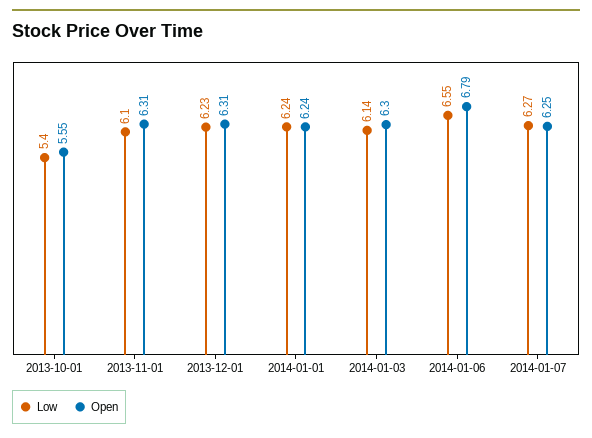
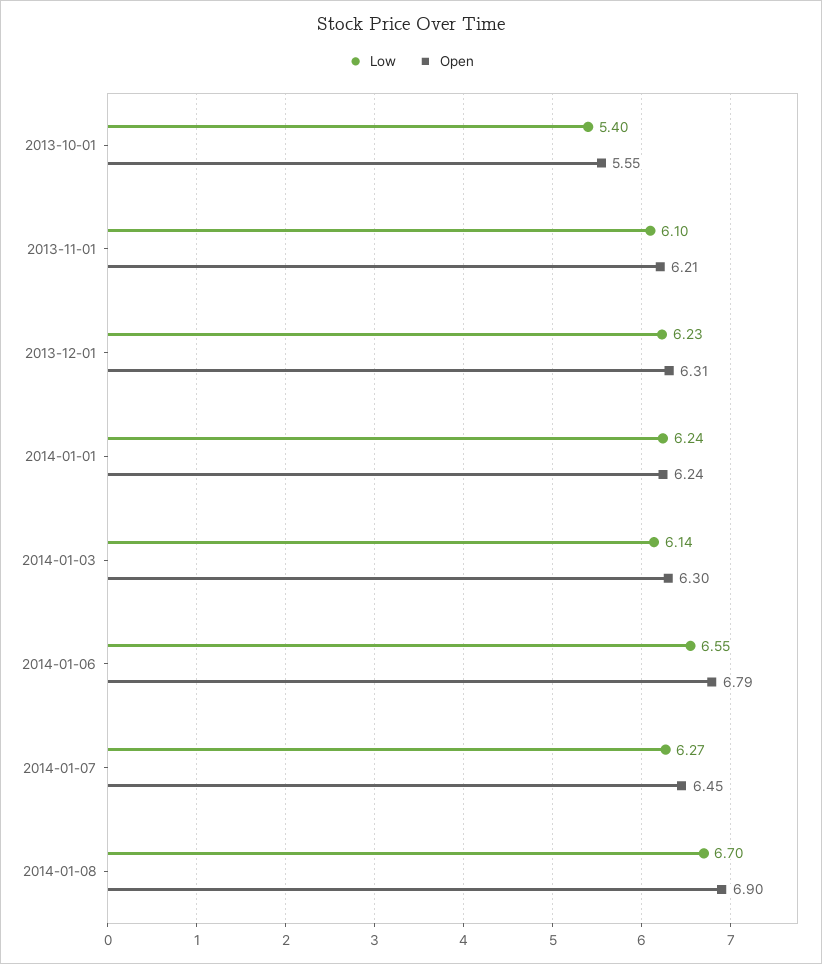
Open, 2013-11-01: 6.31 -> 6.21
Open, 2014-01-07: 6.25 -> 6.45
Low, 2014-01-08: none -> 6.7
Open, 2014-01-08: none -> 6.9

